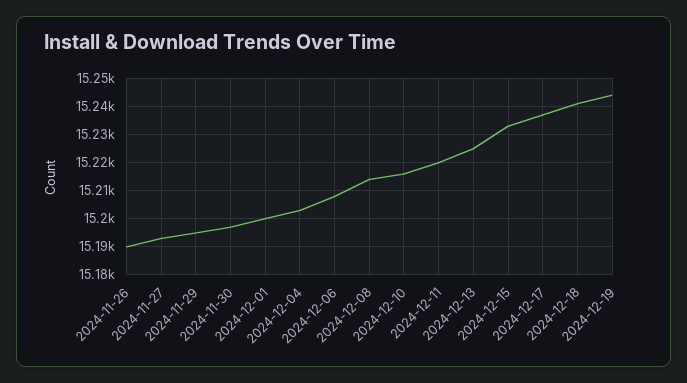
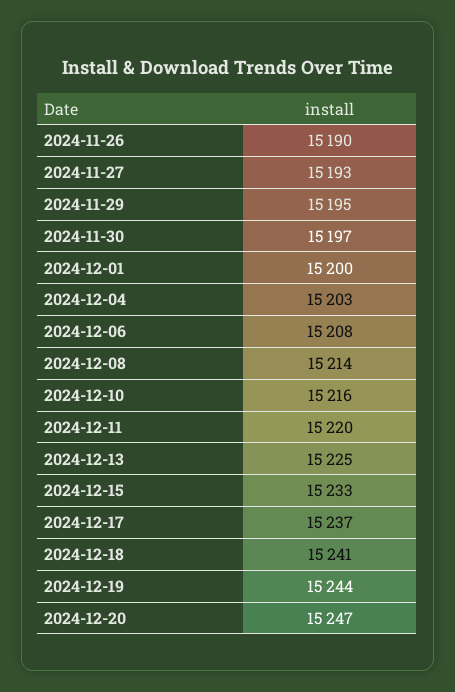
2024-12-20: none -> 15247

